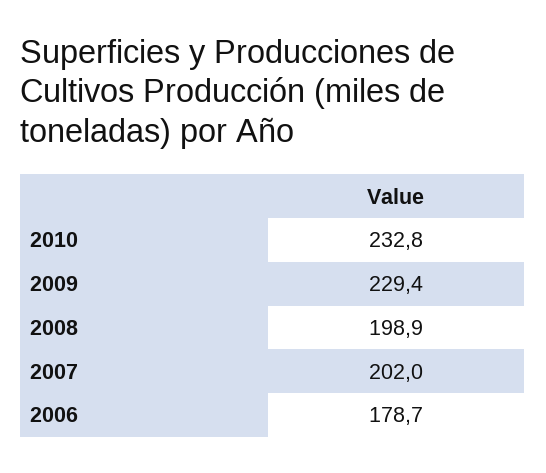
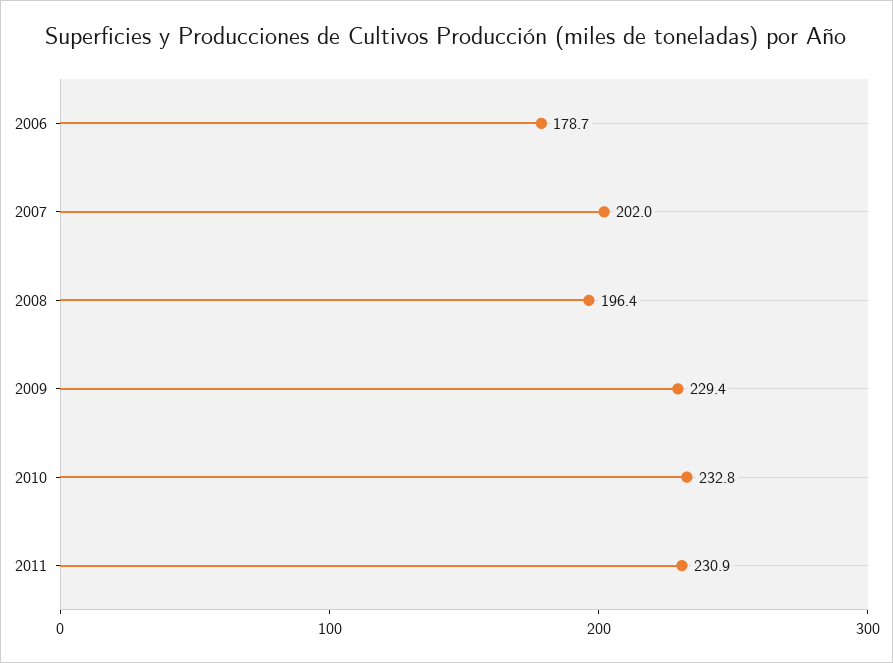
2008: 198.9 -> 196.4
2011: none -> 230.9

